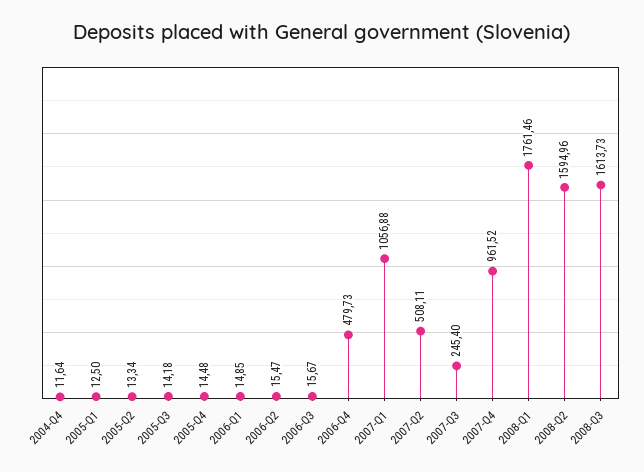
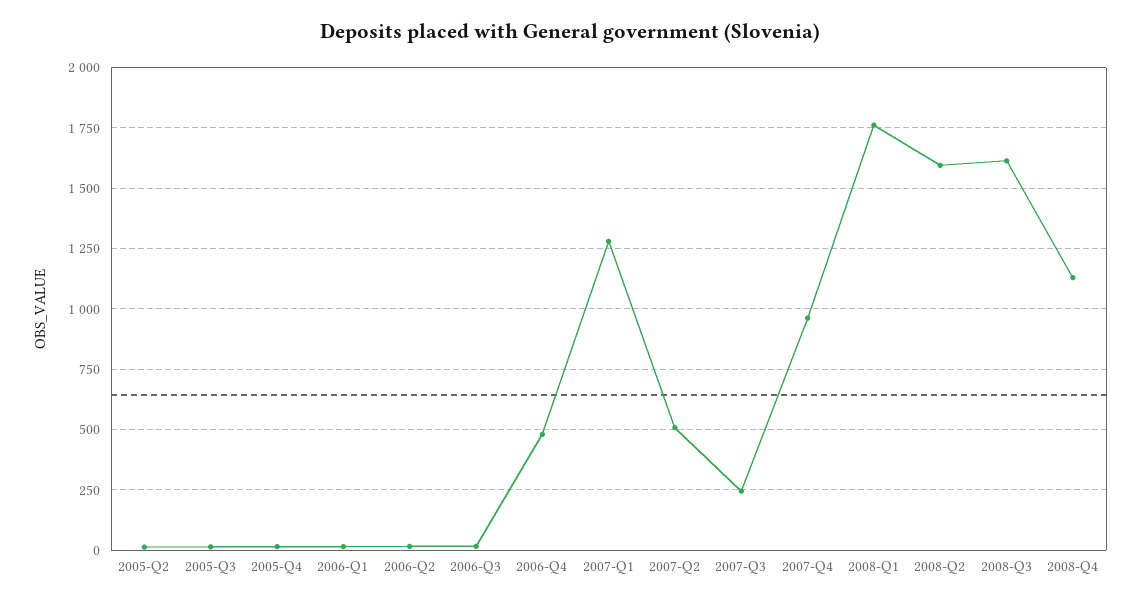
2004-Q4: 11.64 -> none
2005-Q1: 12.5 -> none
2007-Q1: 1056.88 -> 1275
2008-Q4: none -> 1125

